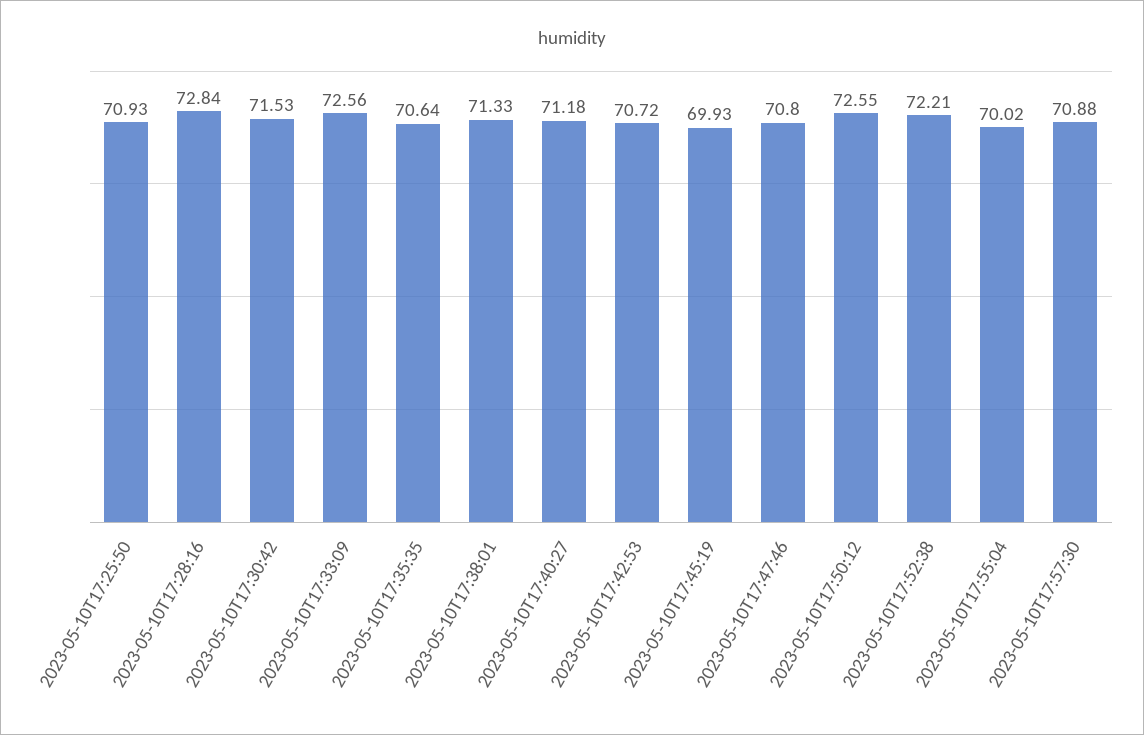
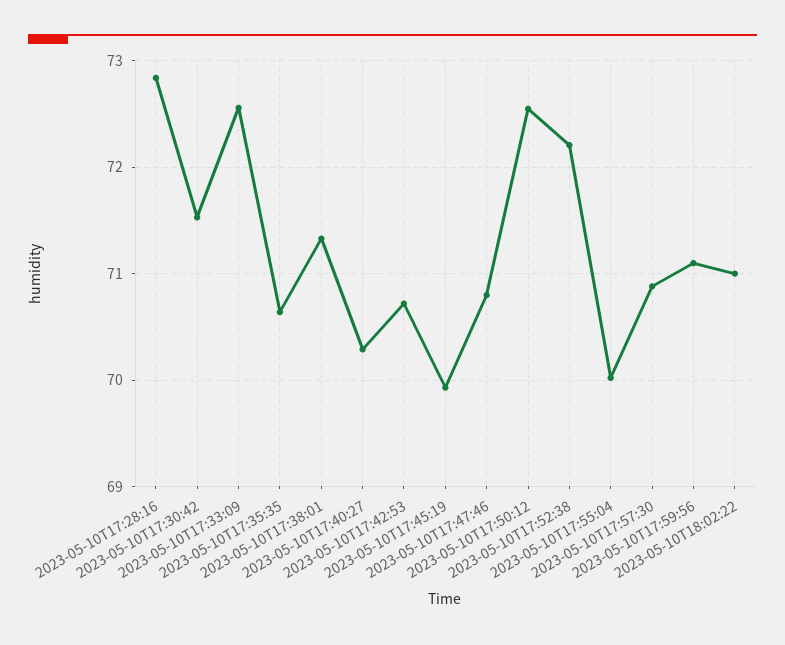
2023-05-10T17:25:50: 70.93 -> none
2023-05-10T17:40:27: 71.18 -> 70.3
2023-05-10T17:59:56: none -> 71.1
2023-05-10T18:02:22: none -> 71

